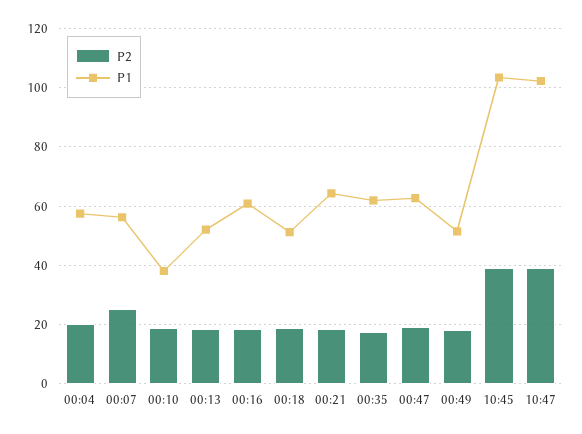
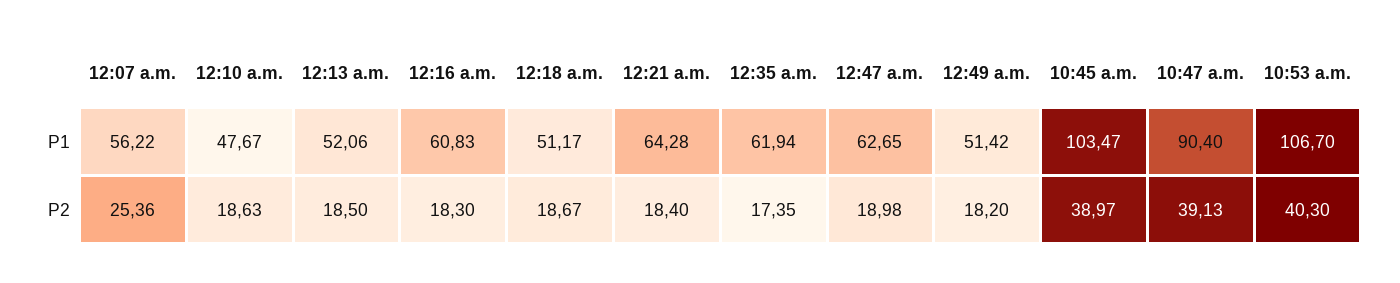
P2, 00:04: 20 -> none
P1, 00:04: 57.5 -> none
P1, 00:10: 37.5 -> 47.67
P1, 10:47: 102.5 -> 90.4
P1, 10:53 a.m.: none -> 106.7
P2, 10:53 a.m.: none -> 40.3

